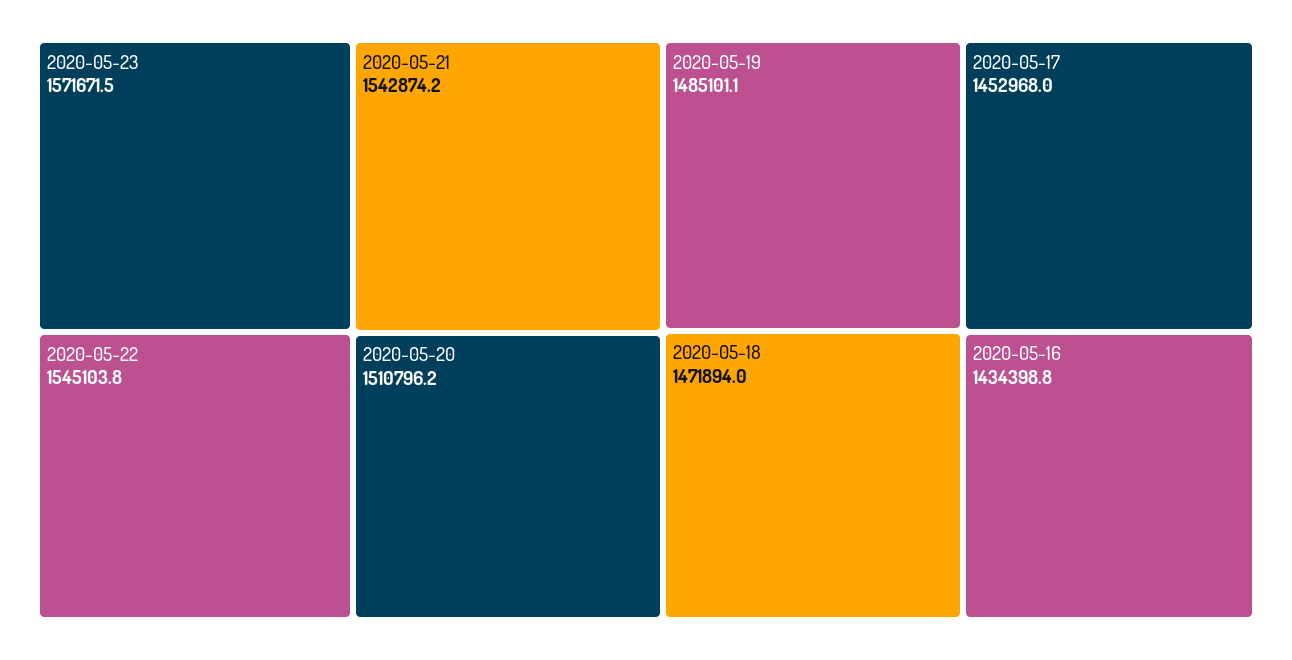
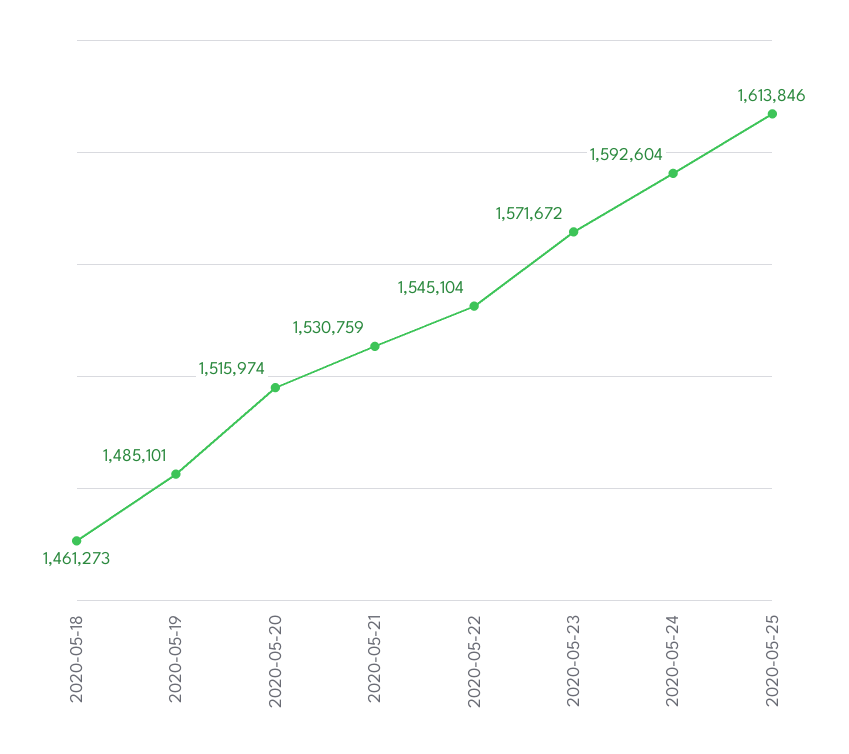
2020-05-21: 1542874.2 -> 1530759
2020-05-20: 1510796.2 -> 1515974
2020-05-18: 1471894 -> 1461273
2020-05-17: 1452968 -> none
2020-05-16: 1434398.8 -> none
2020-05-24: none -> 1592604
2020-05-25: none -> 1613846

